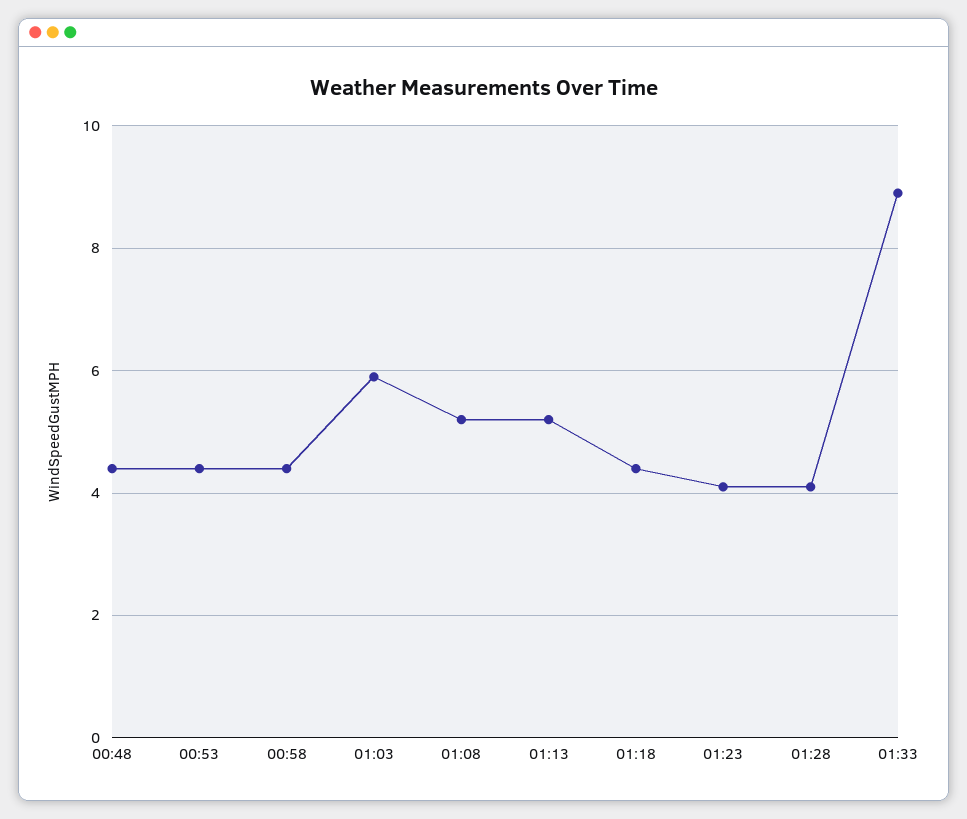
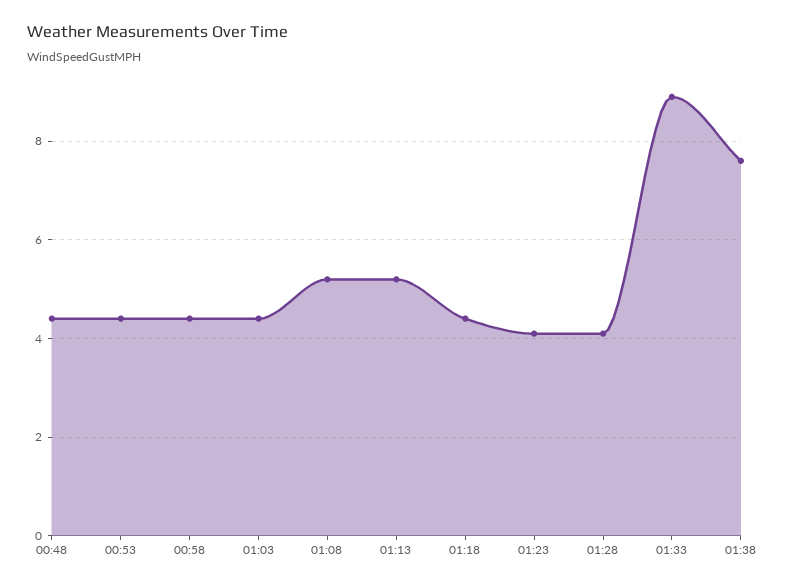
01:03: 6 -> 4.5
01:38: none -> 7.5

